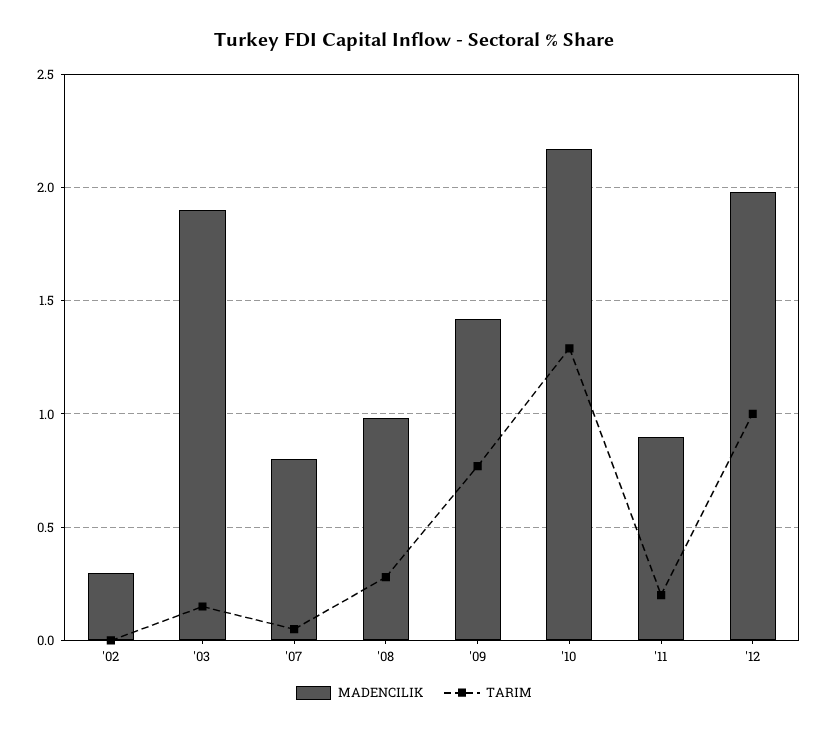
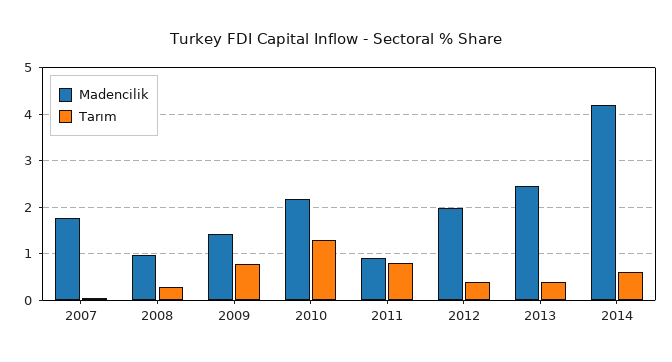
MADENCILIK, '02: 0.3 -> none
TARIM, '02: 0 -> none
MADENCILIK, '03: 1.9 -> none
TARIM, '03: 0.15 -> none
MADENCILIK, '07: 0.8 -> 1.8
TARIM, '11: 0.2 -> 0.8
TARIM, '12: 1 -> 0.4
MADENCILIK, 2013: none -> 2.4
TARIM, 2013: none -> 0.4
MADENCILIK, 2014: none -> 4.2
TARIM, 2014: none -> 0.6

